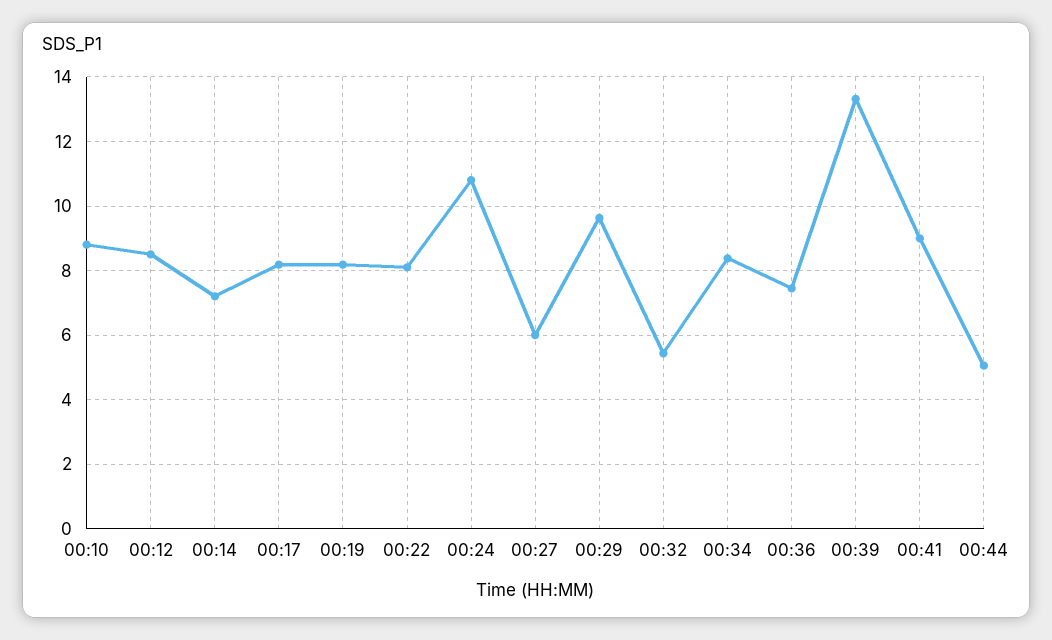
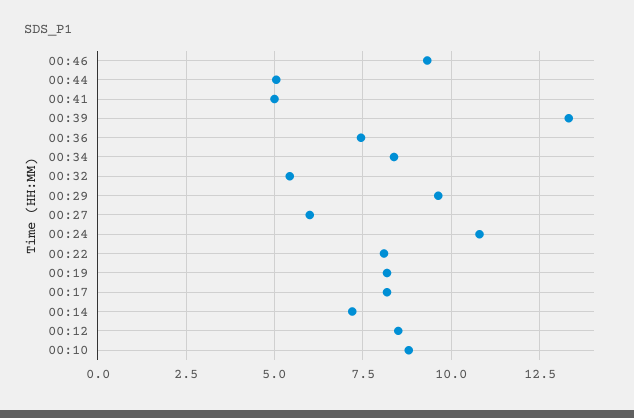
00:41: 9 -> 5
00:46: none -> 9.25

